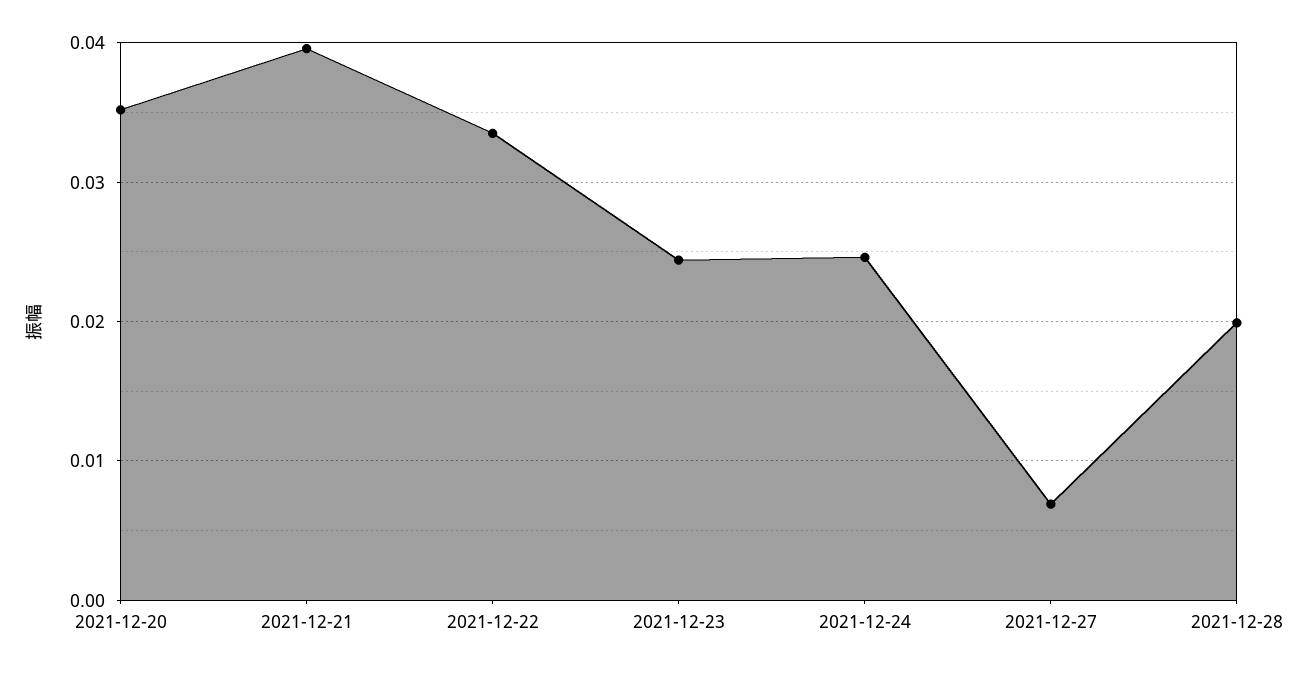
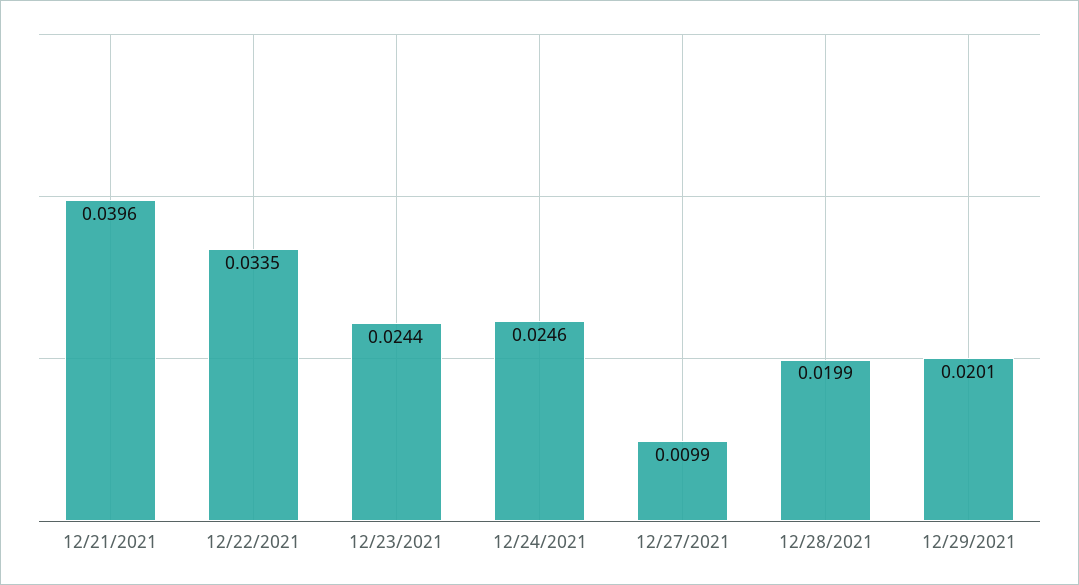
2021-12-20: 0.035 -> none
2021-12-27: 0.007 -> 0.0099
12/29/2021: none -> 0.0201

